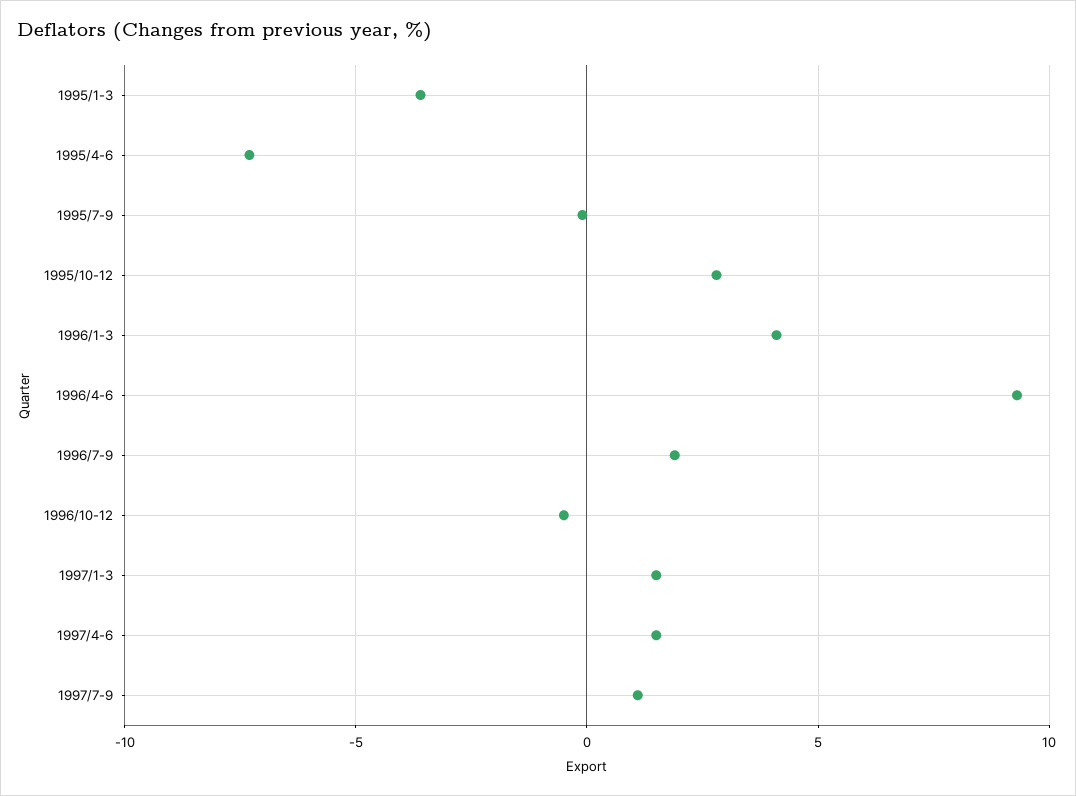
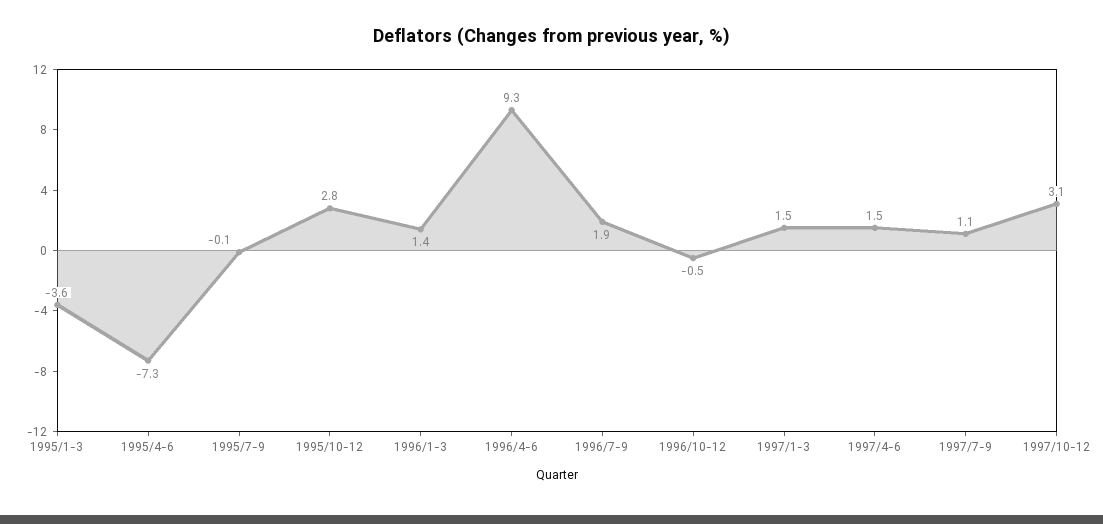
1996/1-3: 4 -> 1.4
1997/10-12: none -> 3.1

